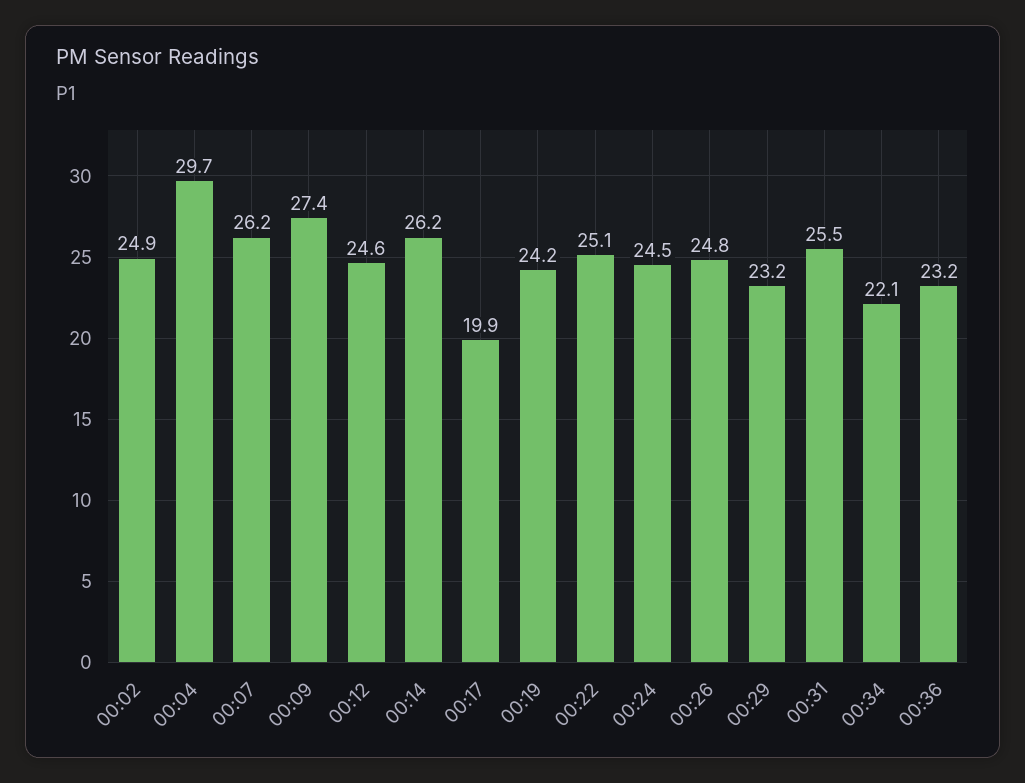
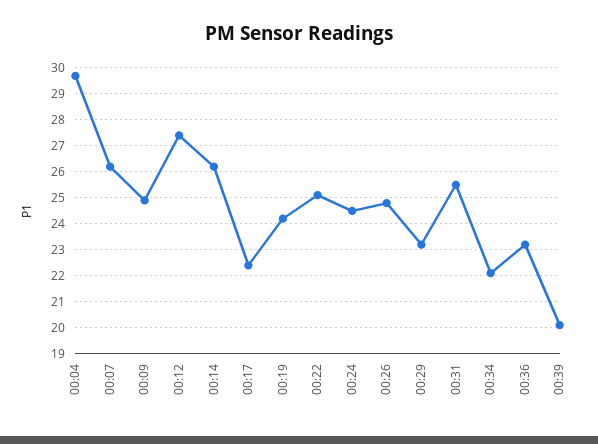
00:02: 24.9 -> none
00:09: 27.4 -> 25
00:12: 24.6 -> 27.5
00:17: 19.9 -> 22.5
00:39: none -> 20

